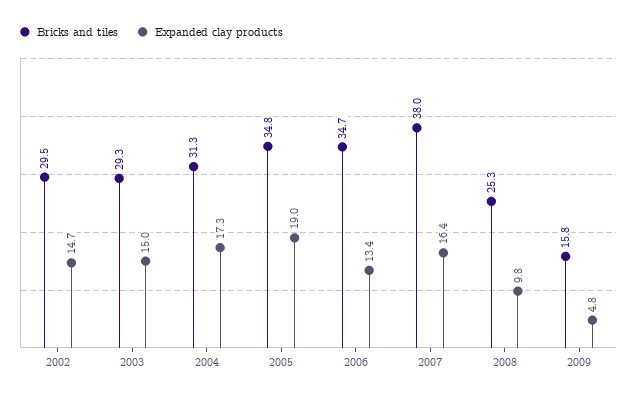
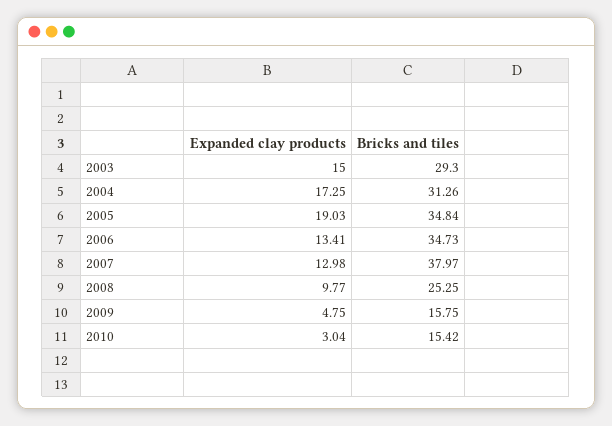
Bricks and tiles, 2002: 29.5 -> none
Expanded clay products, 2002: 14.7 -> none
Expanded clay products, 2007: 16.4 -> 12.98
Expanded clay products, 2010: none -> 3.04
Bricks and tiles, 2010: none -> 15.42

